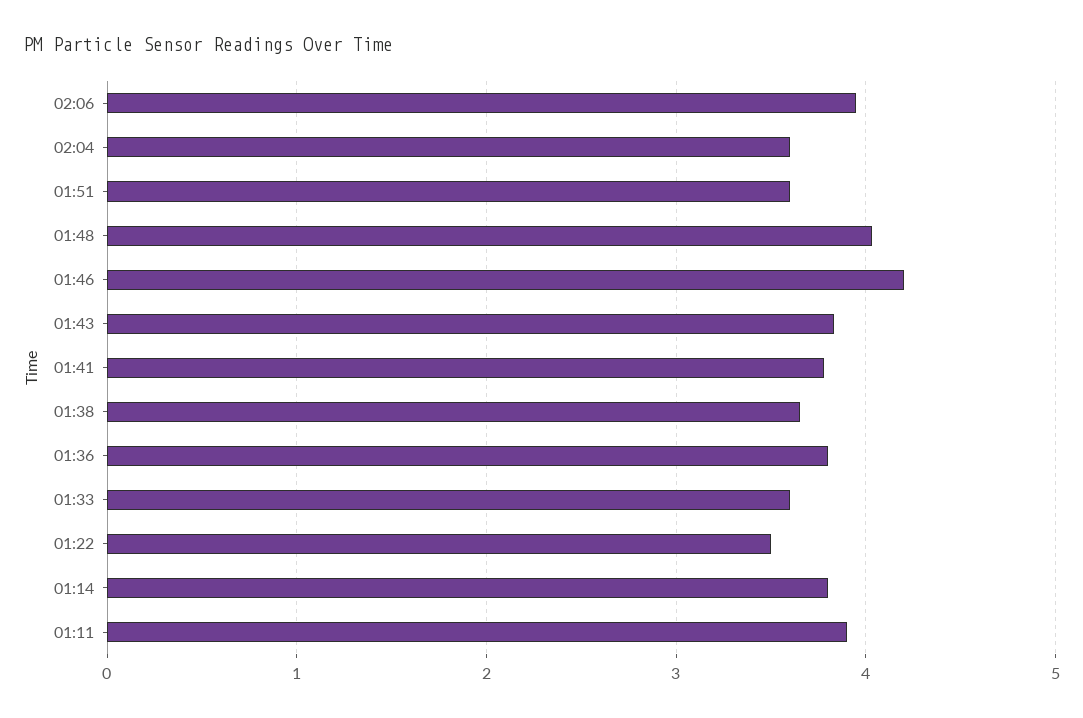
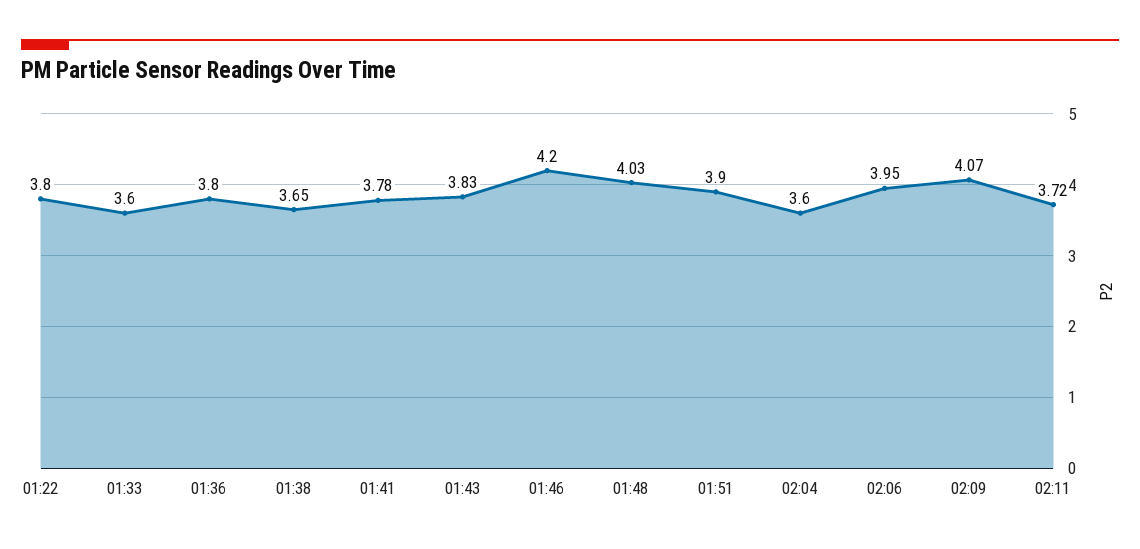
01:51: 3.6 -> 3.9
01:22: 3.5 -> 3.8
01:14: 3.8 -> none
01:11: 3.9 -> none
02:09: none -> 4.07
02:11: none -> 3.72

